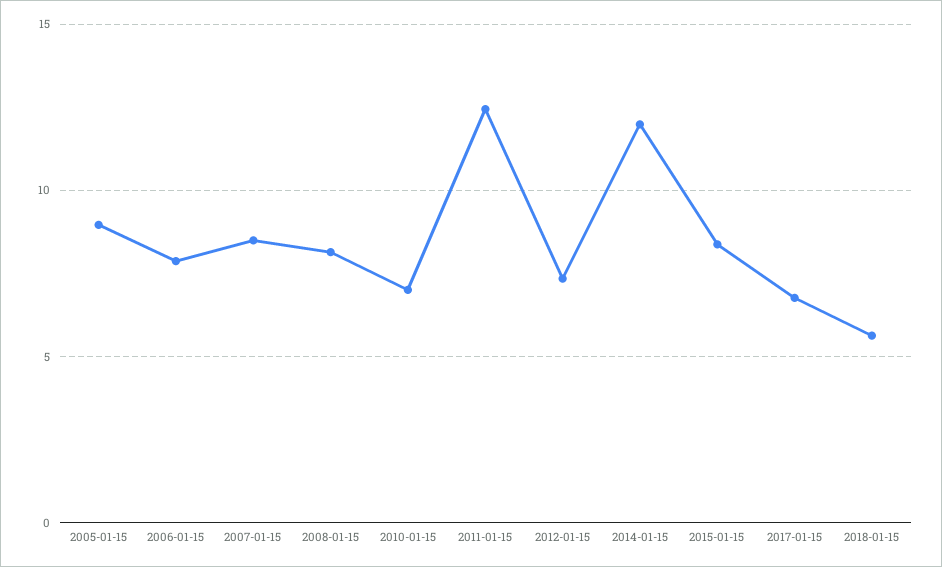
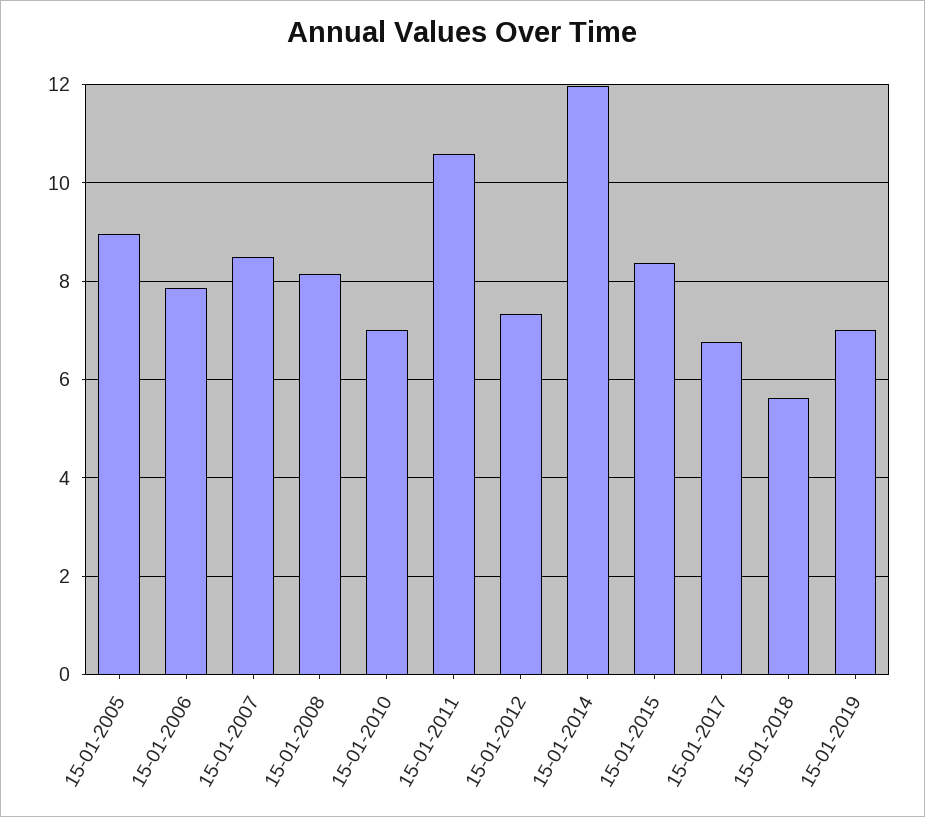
2011-01-15: 12.5 -> 10.6
15-01-2019: none -> 7

